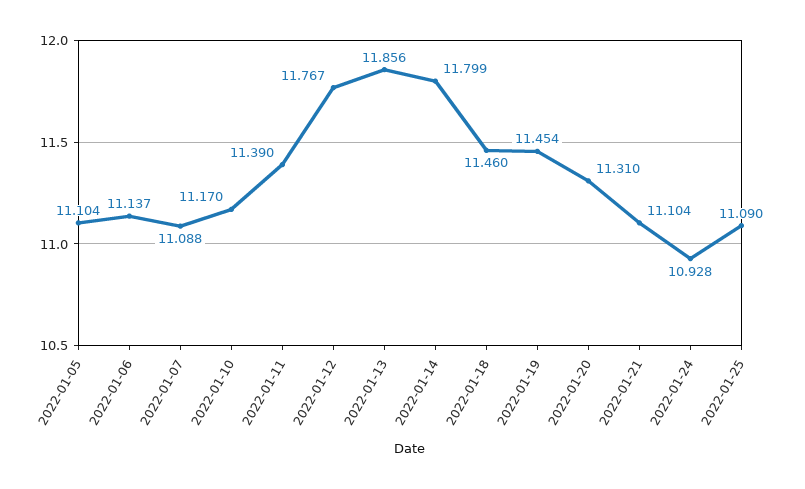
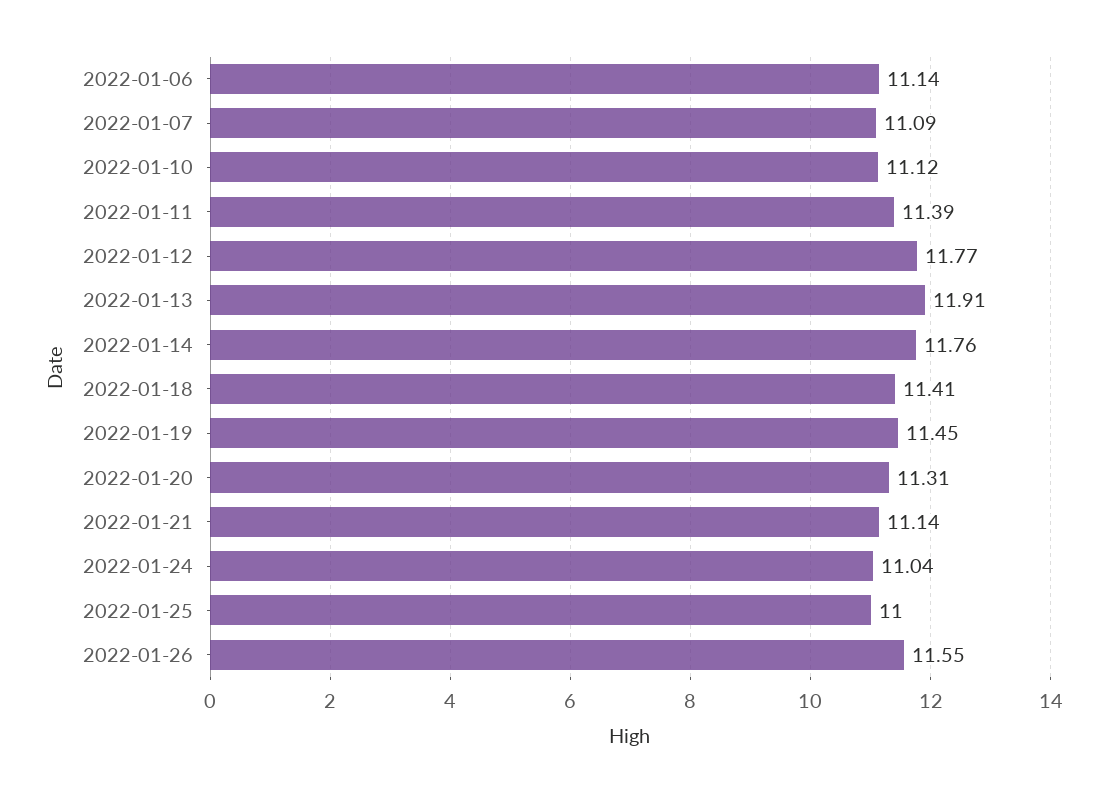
2022-01-05: 11.104 -> none
2022-01-10: 11.17 -> 11.12
2022-01-13: 11.856 -> 11.91
2022-01-14: 11.799 -> 11.76
2022-01-18: 11.46 -> 11.41
2022-01-21: 11.104 -> 11.14
2022-01-24: 10.928 -> 11.04
2022-01-25: 11.09 -> 11
2022-01-26: none -> 11.55

